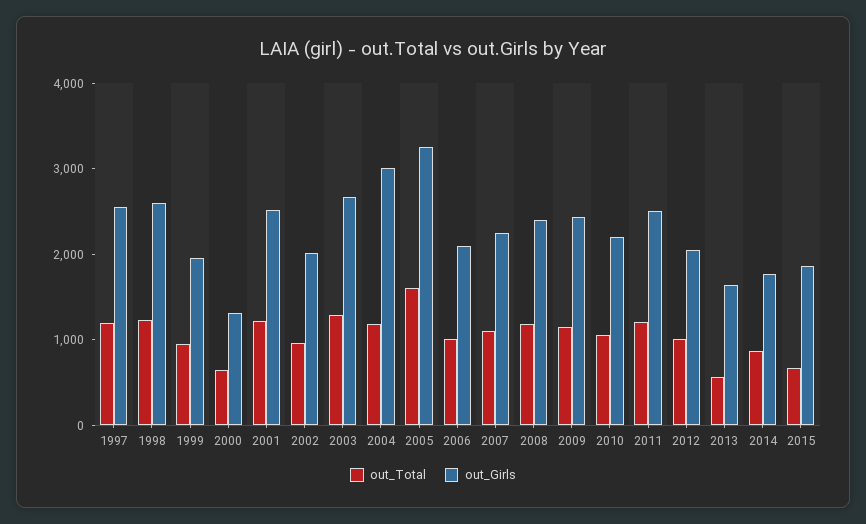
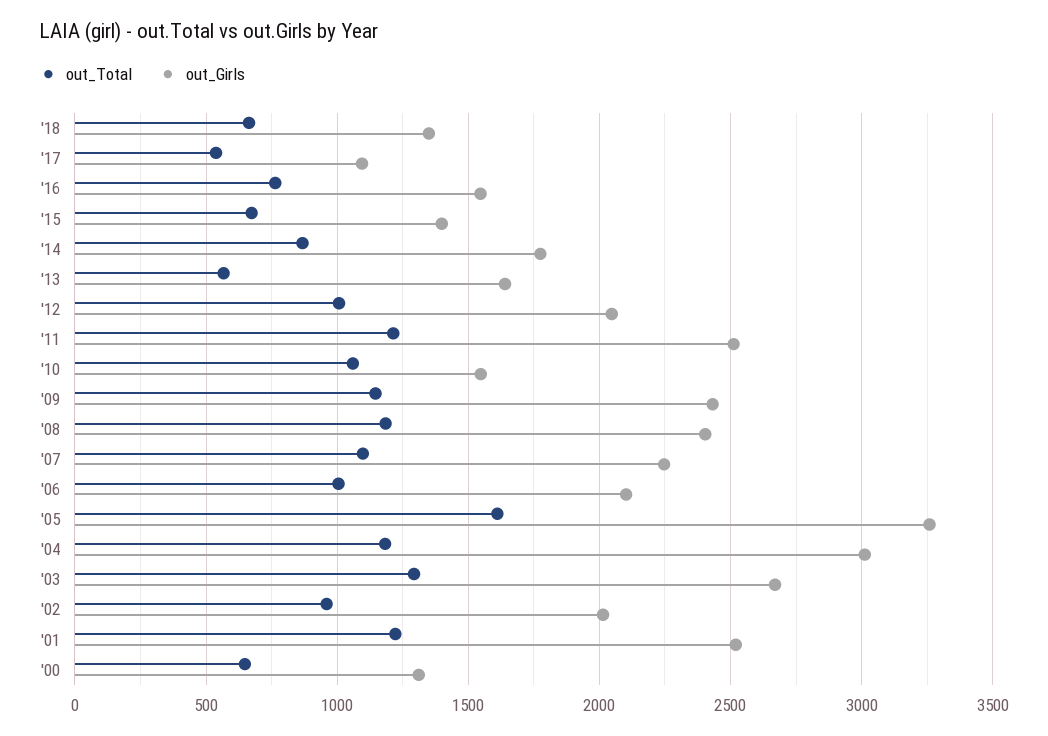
out_Total, 1997: 1200 -> none
out_Girls, 1997: 2600 -> none
out_Total, 1998: 1200 -> none
out_Girls, 1998: 2600 -> none
out_Total, 1999: 1000 -> none
out_Girls, 1999: 2000 -> none
out_Girls, 2010: 2200 -> 1550
out_Girls, 2015: 1800 -> 1400
out_Total, '18: none -> 650
out_Girls, '18: none -> 1350
out_Total, '17: none -> 550
out_Girls, '17: none -> 1100
out_Total, '16: none -> 750
out_Girls, '16: none -> 1550

